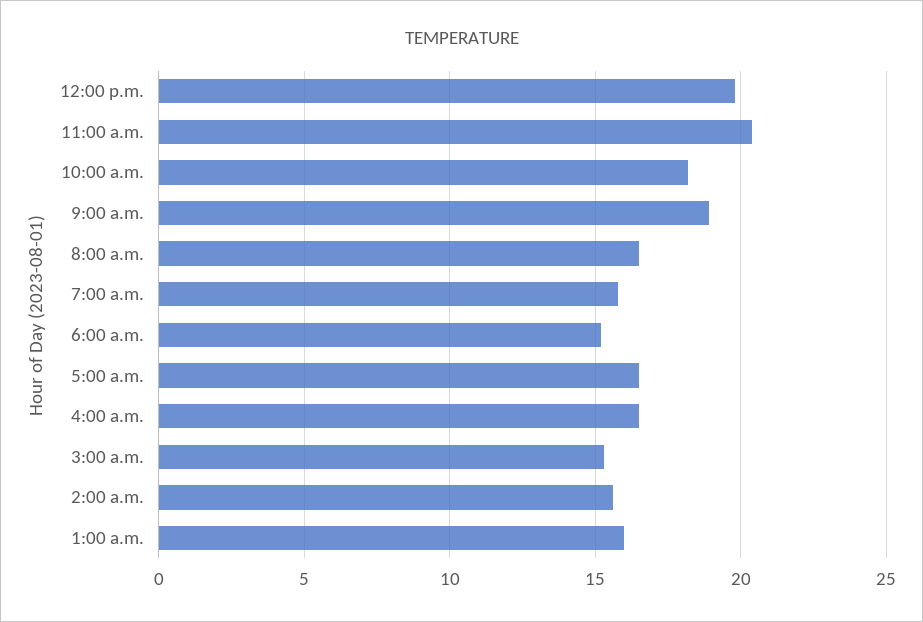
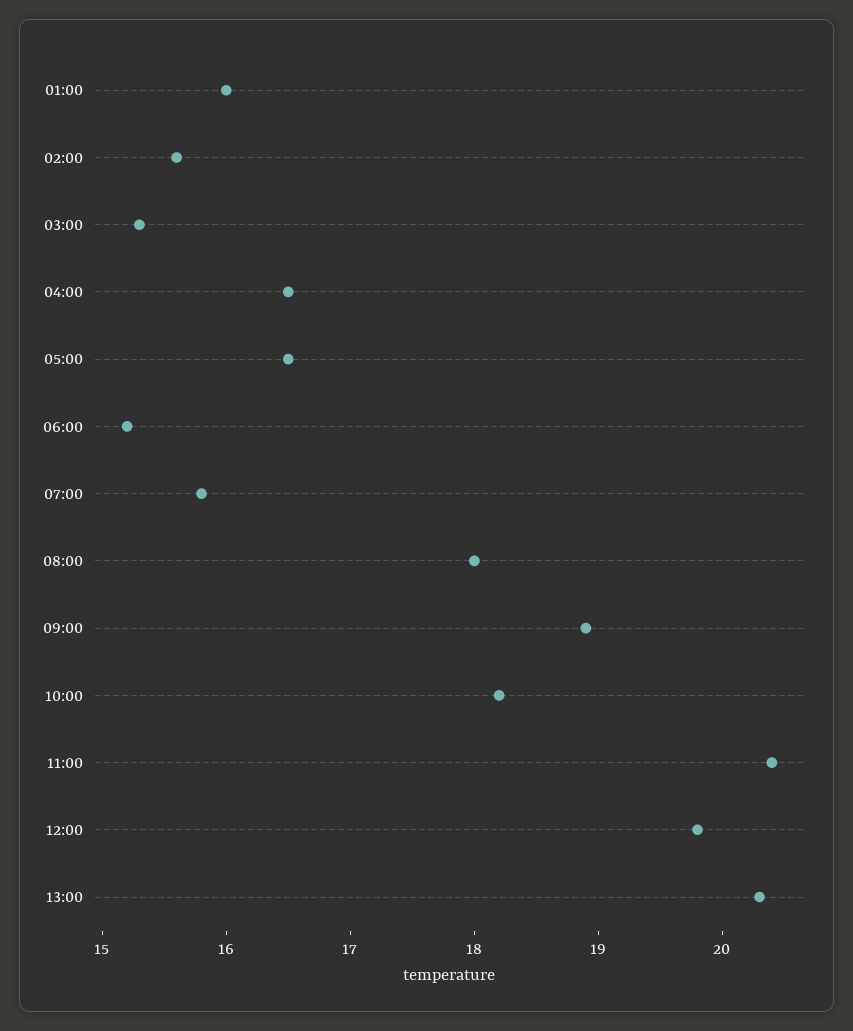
8:00 a.m.: 16.5 -> 18
13:00: none -> 20.3

